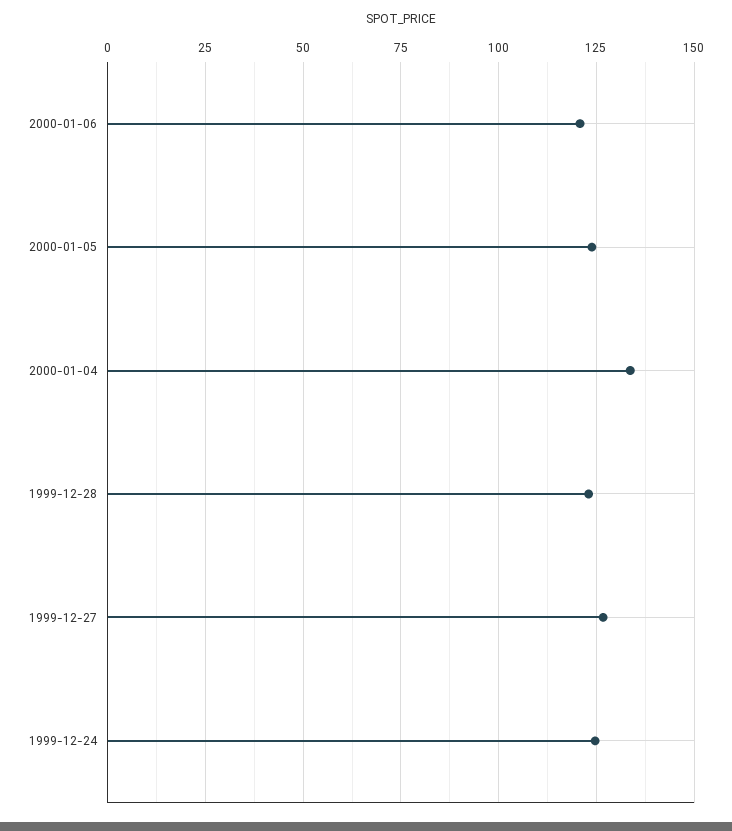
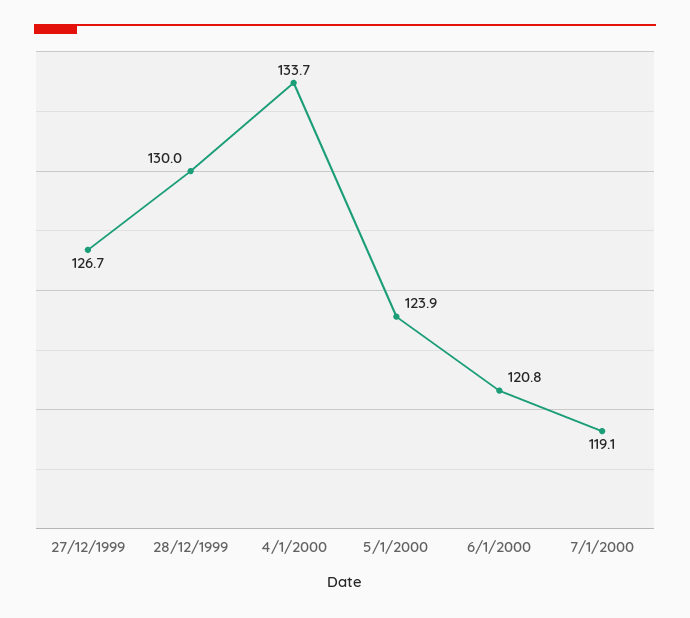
1999-12-28: 122.5 -> 130
1999-12-24: 125 -> none
7/1/2000: none -> 119.1

